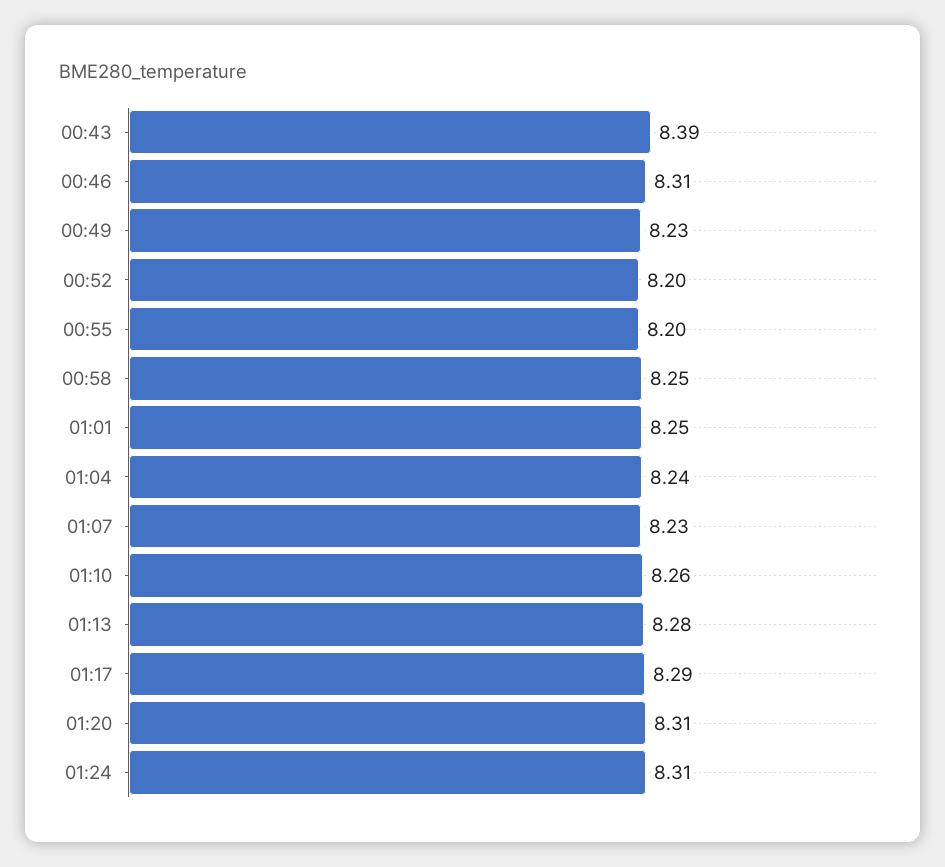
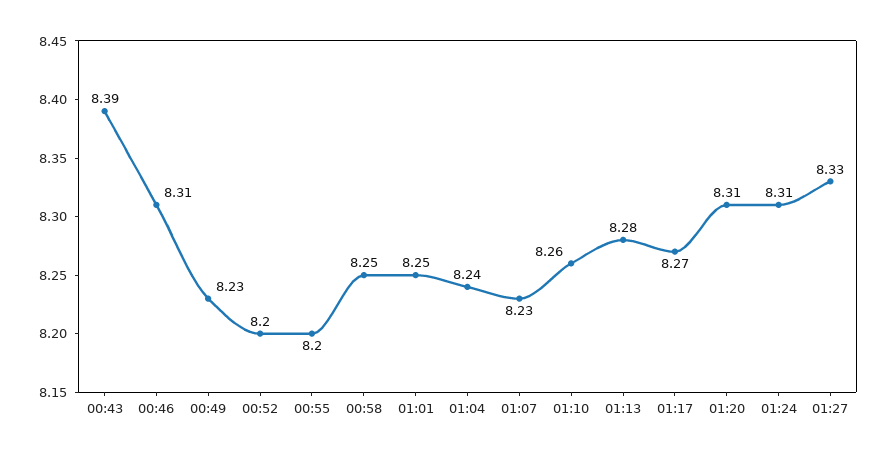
01:17: 8.29 -> 8.27
01:27: none -> 8.33

